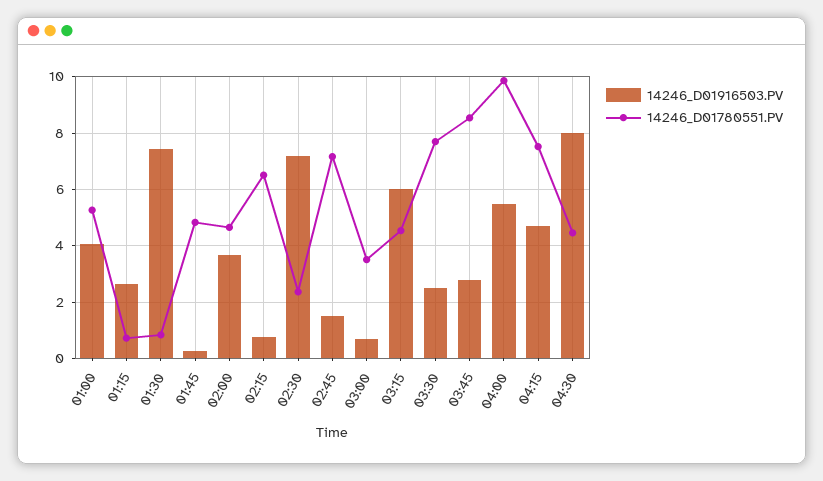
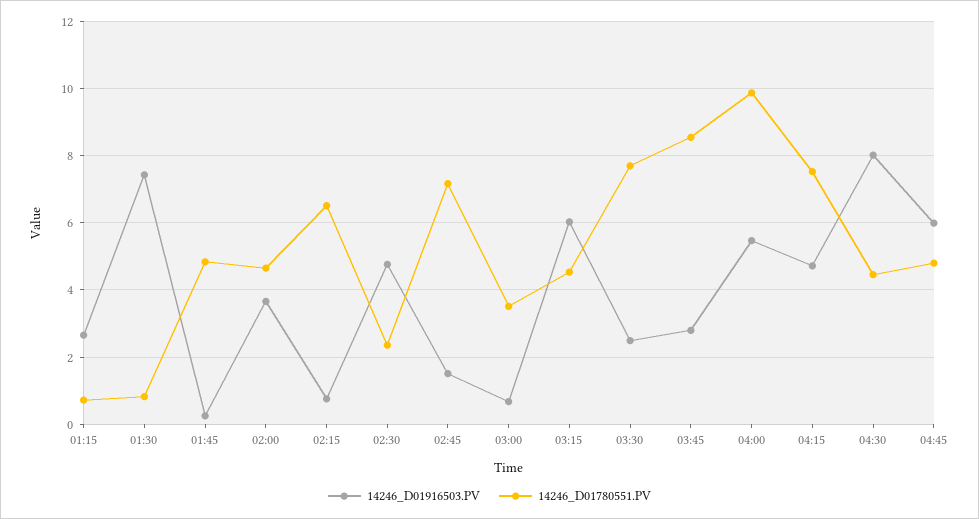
14246_D01916503.PV, 01:00: 4 -> none
14246_D01780551.PV, 01:00: 5.25 -> none
14246_D01916503.PV, 02:30: 7.25 -> 4.8
14246_D01916503.PV, 04:45: none -> 6
14246_D01780551.PV, 04:45: none -> 4.8

